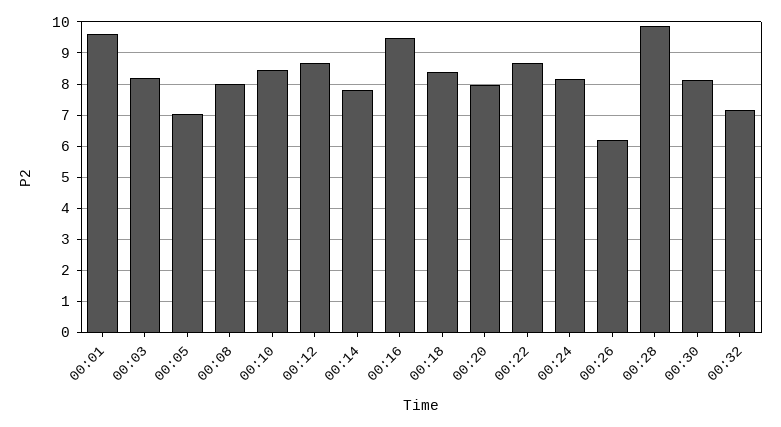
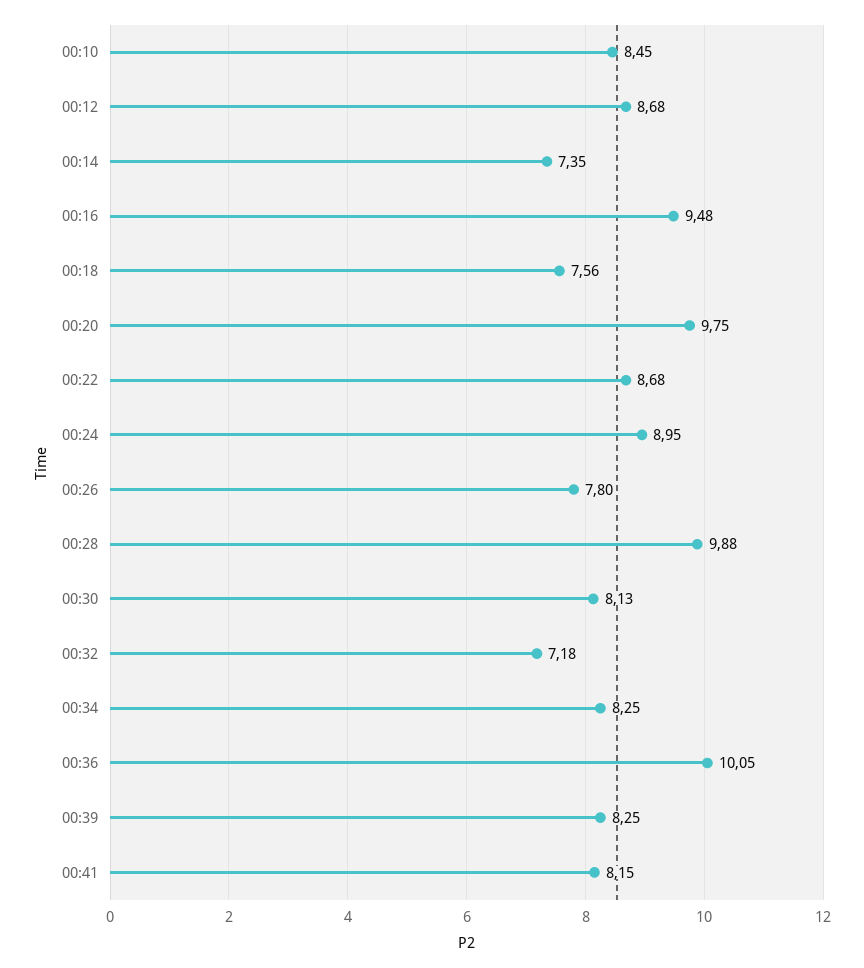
00:01: 9.6 -> none
00:03: 8.2 -> none
00:05: 7 -> none
00:08: 8 -> none
00:14: 7.8 -> 7.35
00:18: 8.4 -> 7.56
00:20: 8 -> 9.75
00:24: 8.2 -> 8.95
00:26: 6.2 -> 7.8
00:34: none -> 8.25
00:36: none -> 10.05
00:39: none -> 8.25
00:41: none -> 8.15

